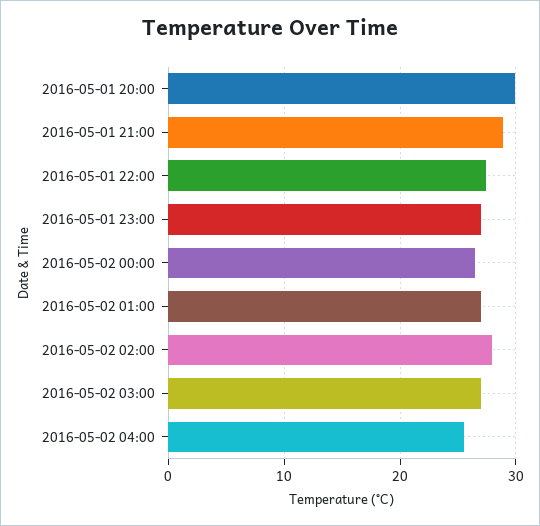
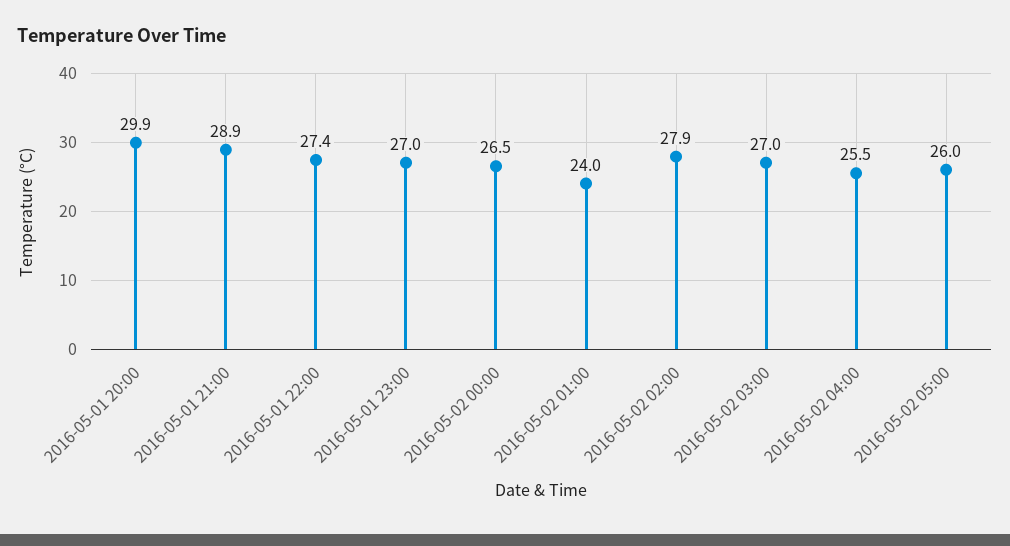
2016-05-02 01:00: 27 -> 24
2016-05-02 05:00: none -> 26

